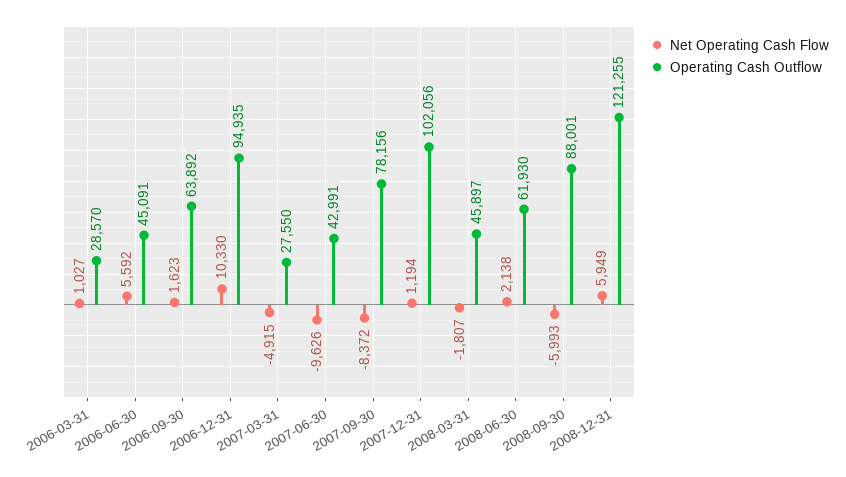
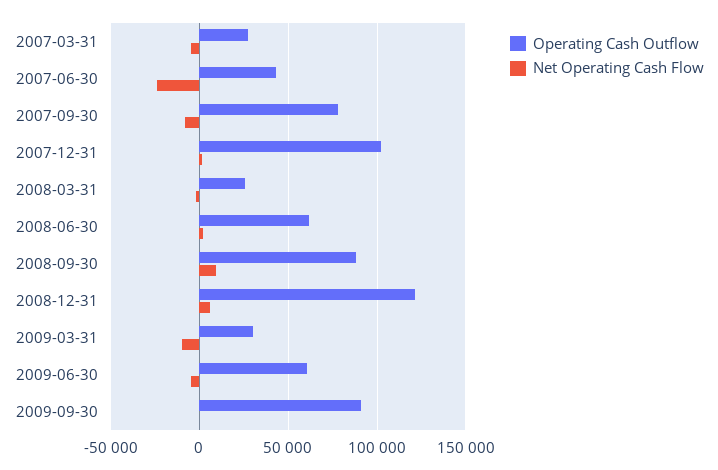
Net Operating Cash Flow, 2006-03-31: 1027 -> none
Operating Cash Outflow, 2006-03-31: 28570 -> none
Net Operating Cash Flow, 2006-06-30: 5592 -> none
Operating Cash Outflow, 2006-06-30: 45091 -> none
Net Operating Cash Flow, 2006-09-30: 1623 -> none
Operating Cash Outflow, 2006-09-30: 63892 -> none
Net Operating Cash Flow, 2006-12-31: 10330 -> none
Operating Cash Outflow, 2006-12-31: 94935 -> none
Net Operating Cash Flow, 2007-06-30: -9626 -> -25000
Operating Cash Outflow, 2008-03-31: 45897 -> 25000
Net Operating Cash Flow, 2008-09-30: -5993 -> 10000
Operating Cash Outflow, 2009-03-31: none -> 30000
Net Operating Cash Flow, 2009-03-31: none -> -10000
Operating Cash Outflow, 2009-06-30: none -> 60000
Net Operating Cash Flow, 2009-06-30: none -> -5000
Operating Cash Outflow, 2009-09-30: none -> 90000
Net Operating Cash Flow, 2009-09-30: none -> 0

